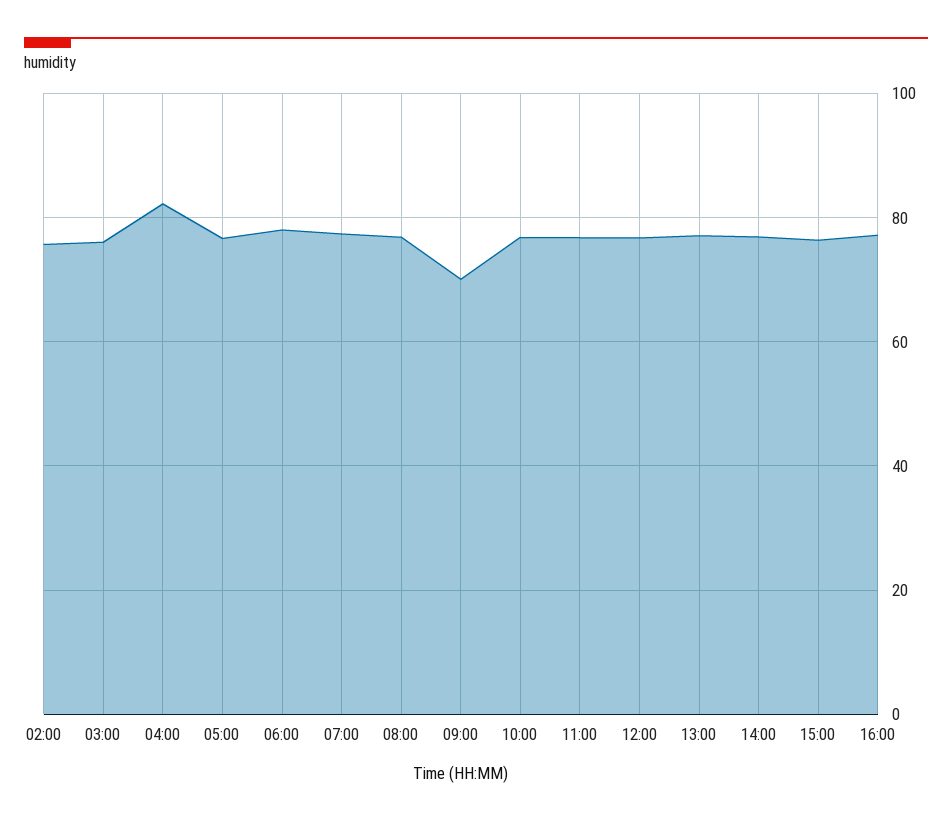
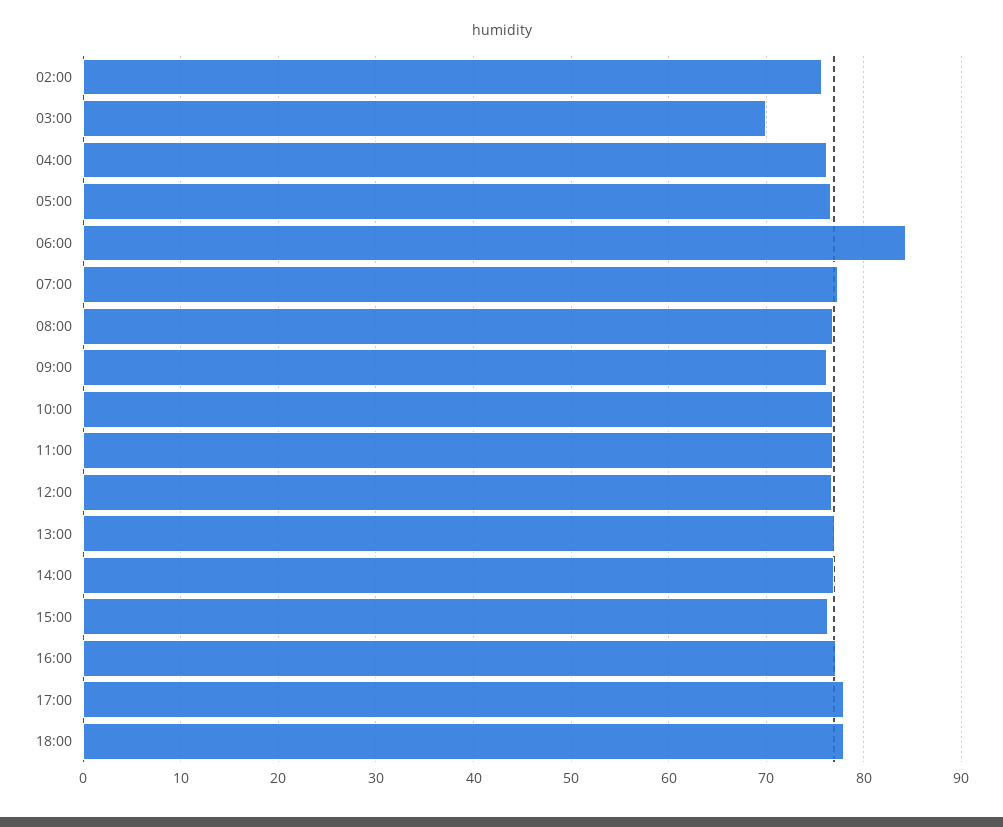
03:00: 76 -> 70
04:00: 82 -> 76
06:00: 78 -> 84
09:00: 70 -> 76
17:00: none -> 78
18:00: none -> 78

